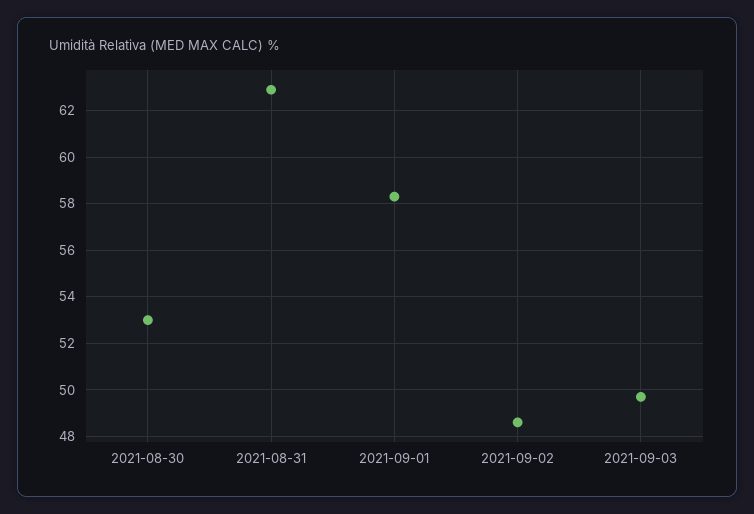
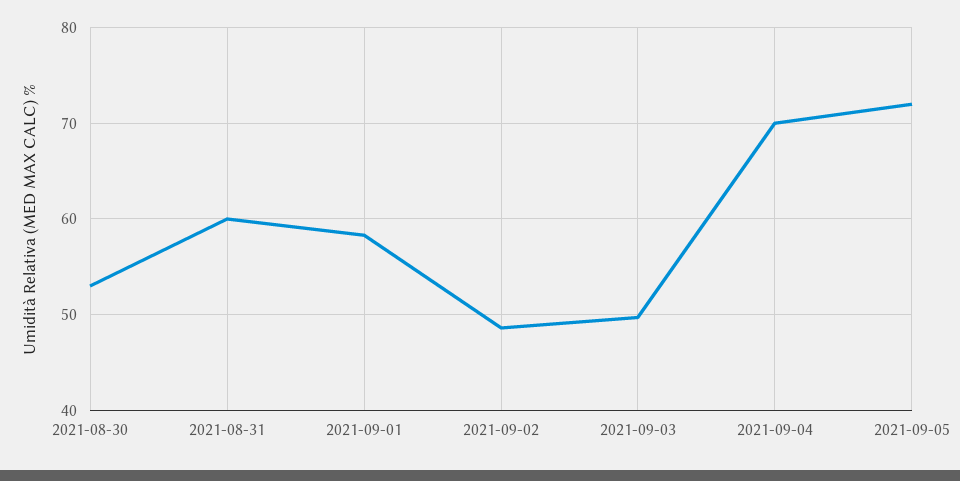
2021-08-31: 63 -> 60
2021-09-04: none -> 70
2021-09-05: none -> 72

